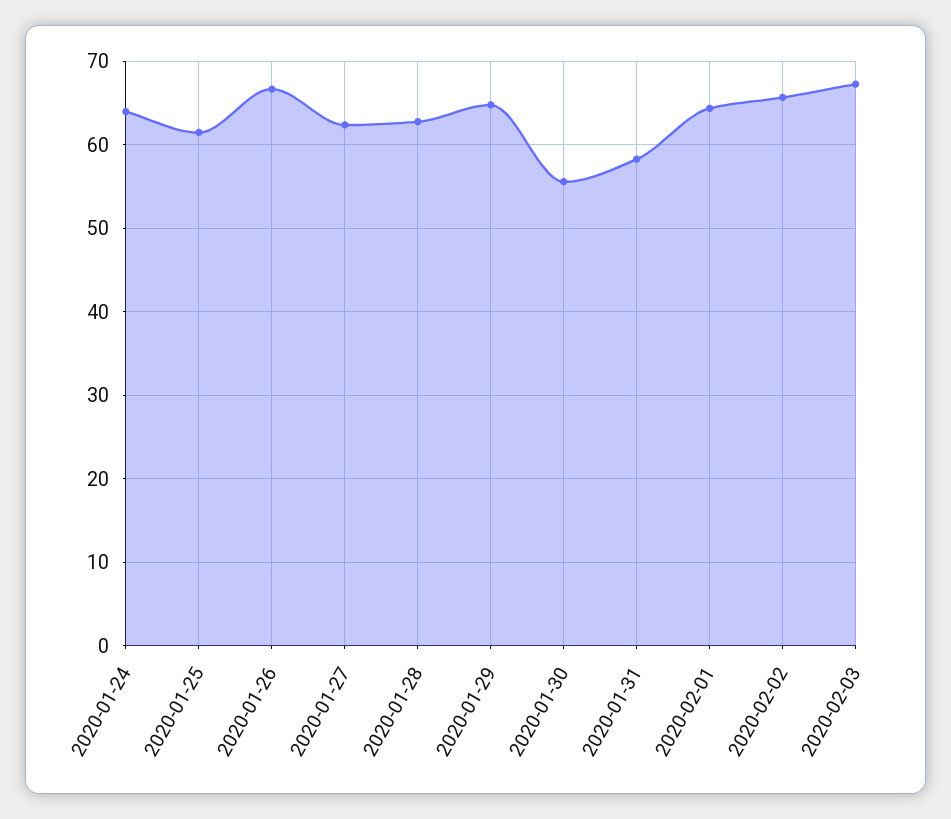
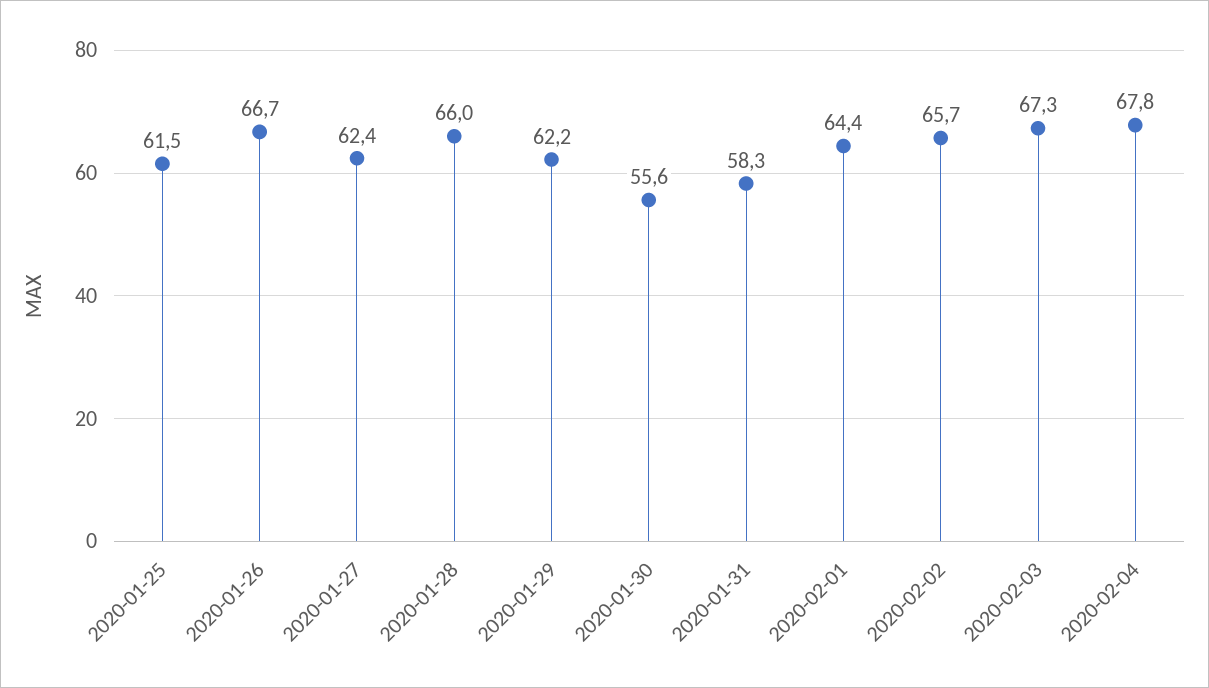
2020-01-24: 64 -> none
2020-01-28: 63 -> 66
2020-01-29: 65 -> 62.2
2020-02-04: none -> 67.8

